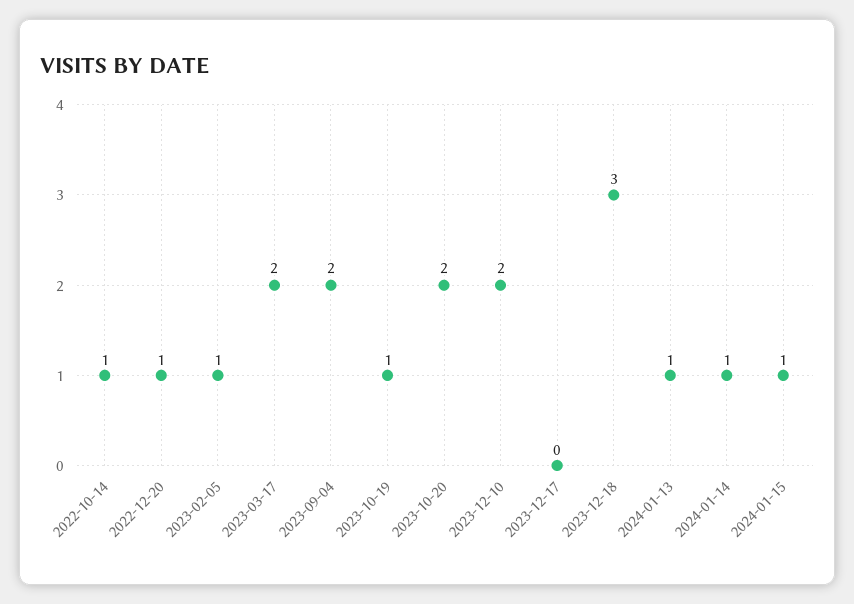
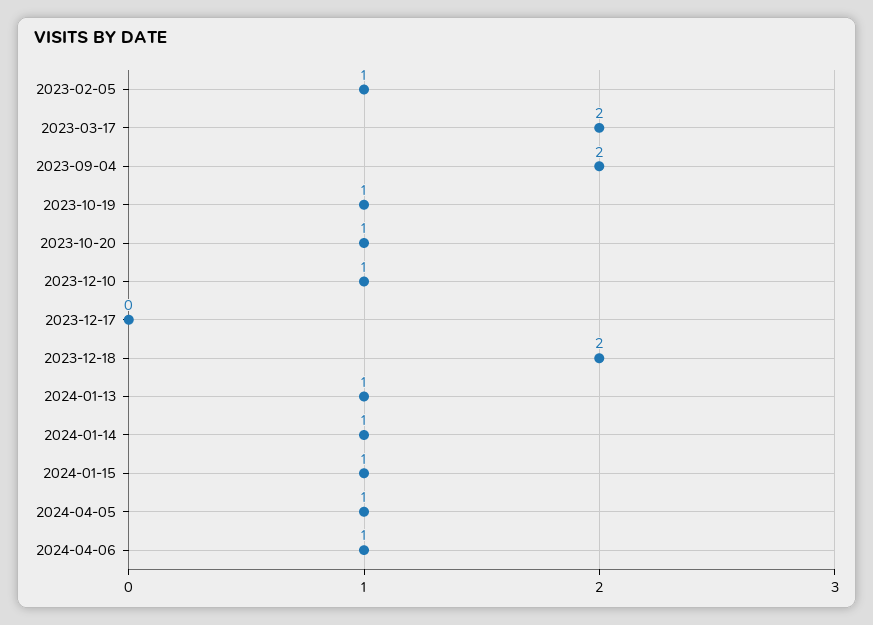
2022-10-14: 1 -> none
2022-12-20: 1 -> none
2023-10-20: 2 -> 1
2023-12-10: 2 -> 1
2023-12-18: 3 -> 2
2024-04-05: none -> 1
2024-04-06: none -> 1

